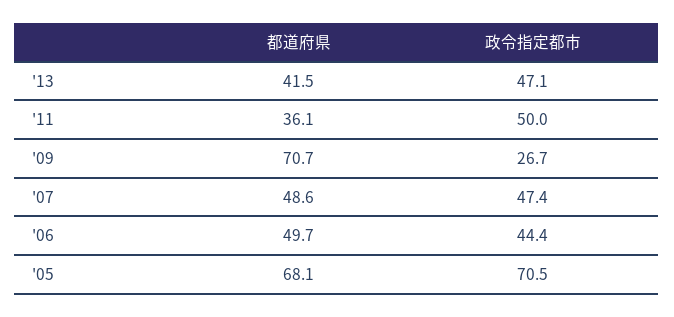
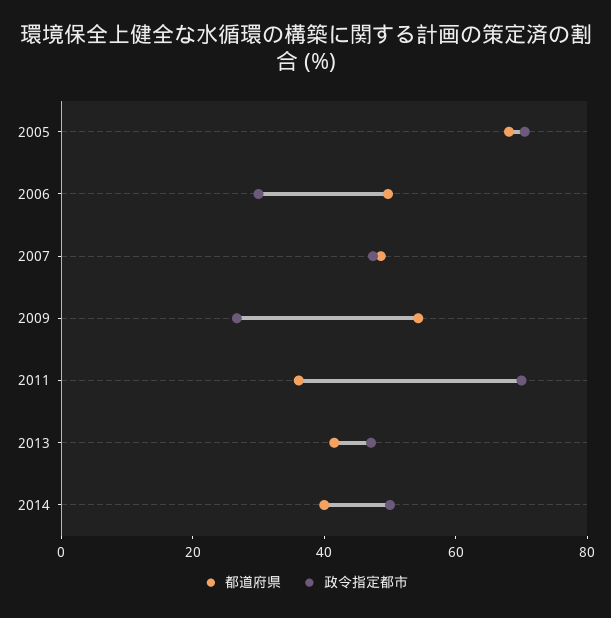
政令指定都市, '11: 50 -> 70
都道府県, '09: 70.7 -> 55
政令指定都市, '06: 44.4 -> 30
都道府県, 2014: none -> 40
政令指定都市, 2014: none -> 50

